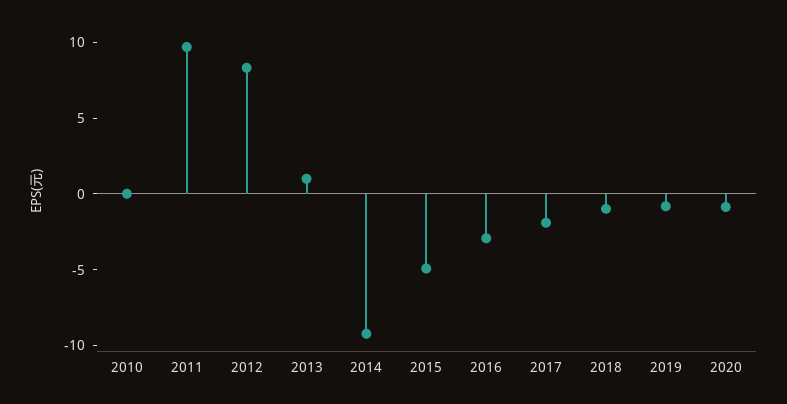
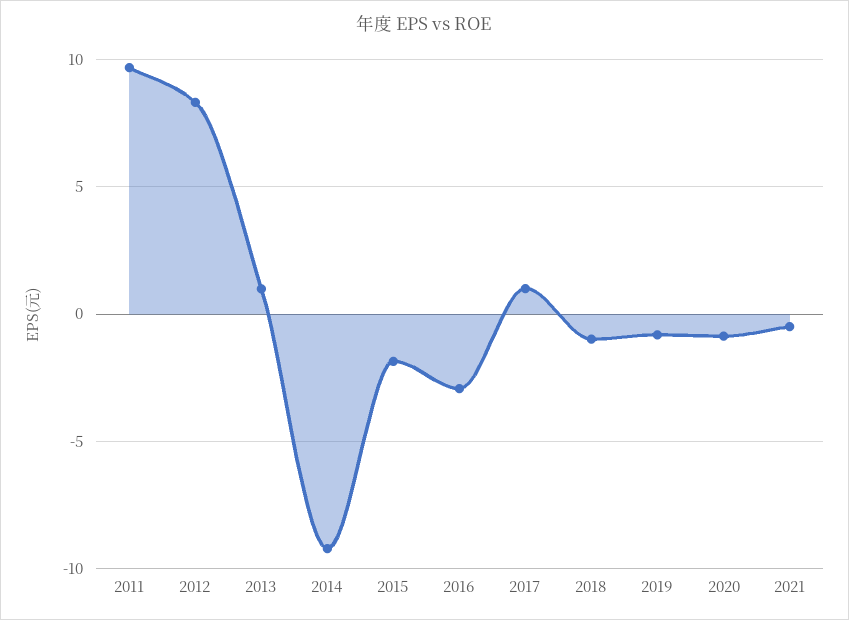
2010: 0 -> none
2015: -5 -> -2
2017: -2 -> 1
2021: none -> -0.5

